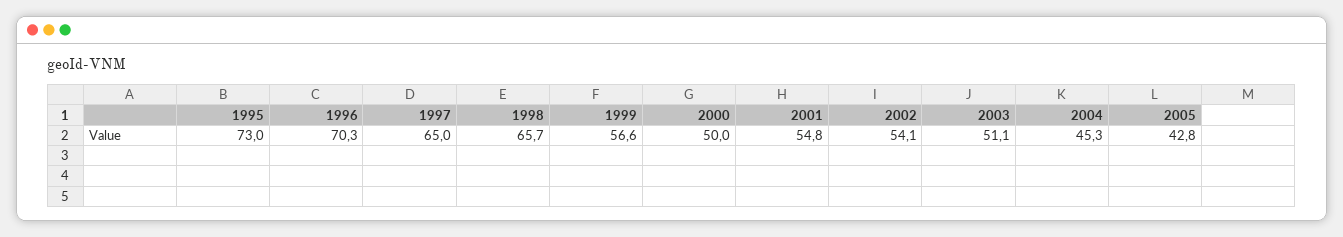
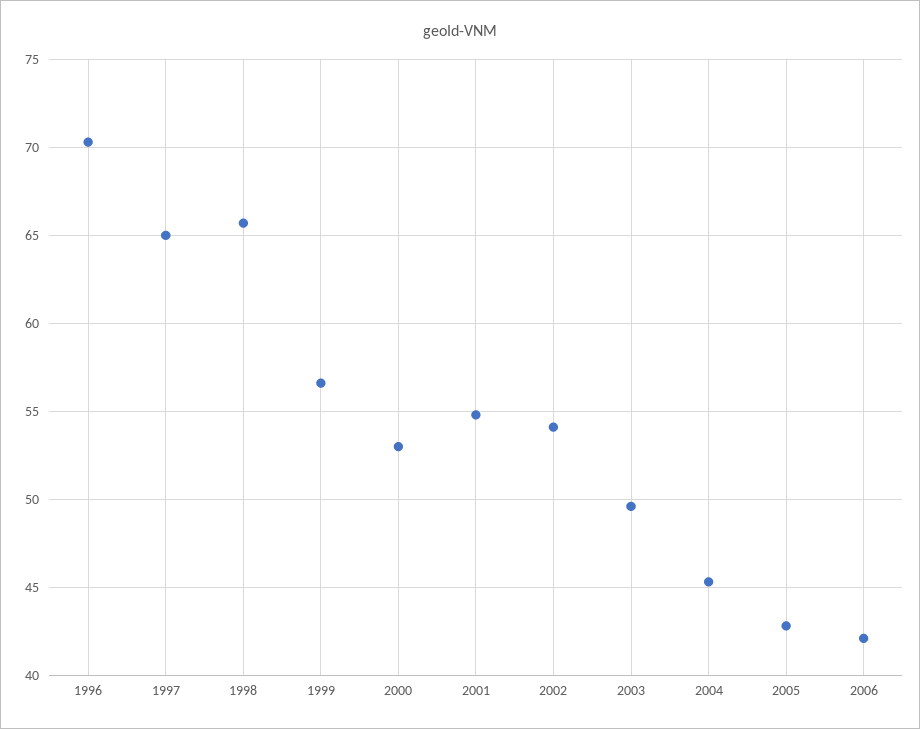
1995: 73 -> none
2000: 50 -> 53
2003: 51.1 -> 49.5
2006: none -> 42

